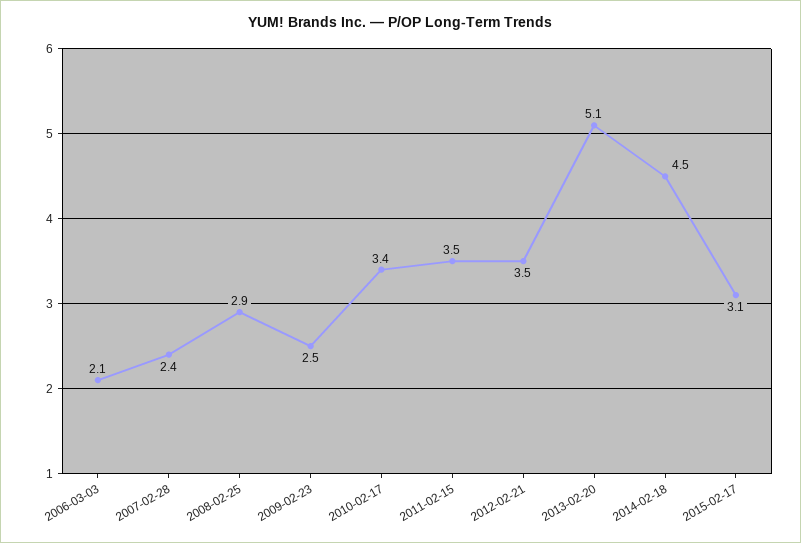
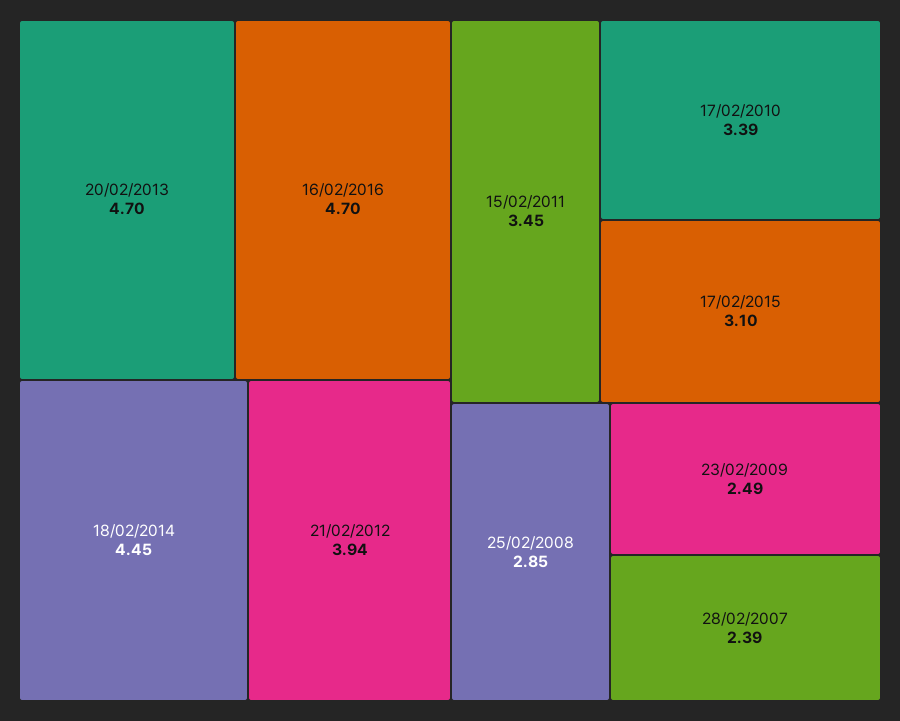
2006-03-03: 2.1 -> none
2012-02-21: 3.5 -> 3.94
2013-02-20: 5.1 -> 4.7
16/02/2016: none -> 4.7

